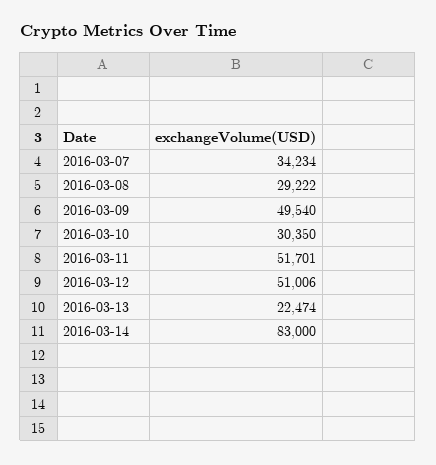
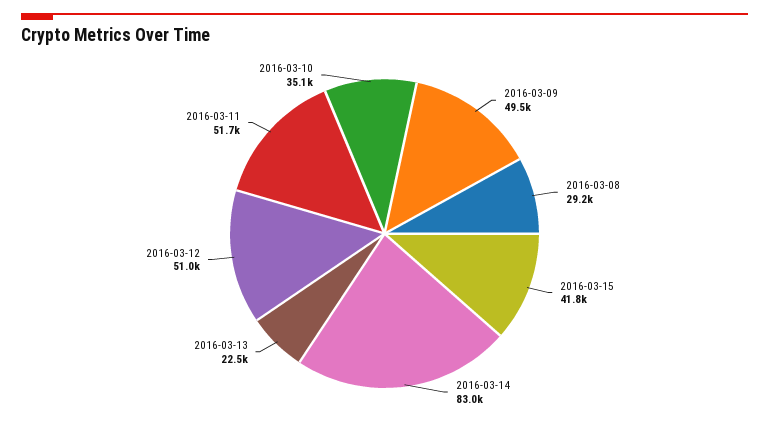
2016-03-07: 34234 -> none
2016-03-10: 30350 -> 35100
2016-03-15: none -> 41800

